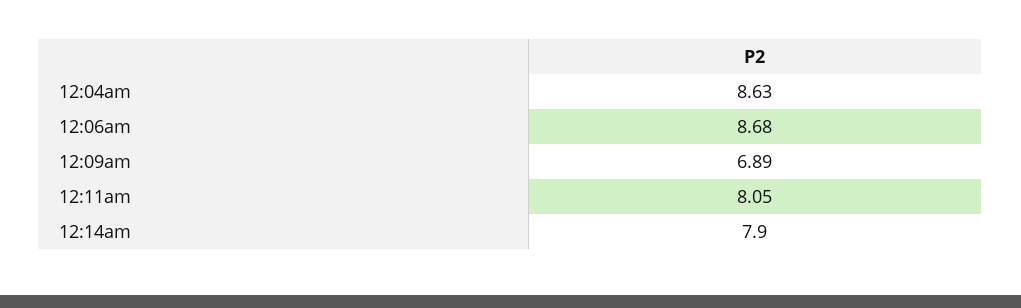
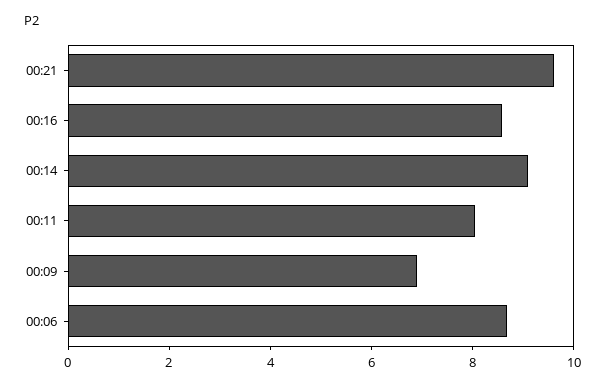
12:04am: 8.63 -> none
12:14am: 7.9 -> 9
00:21: none -> 9.5
00:16: none -> 8.5

